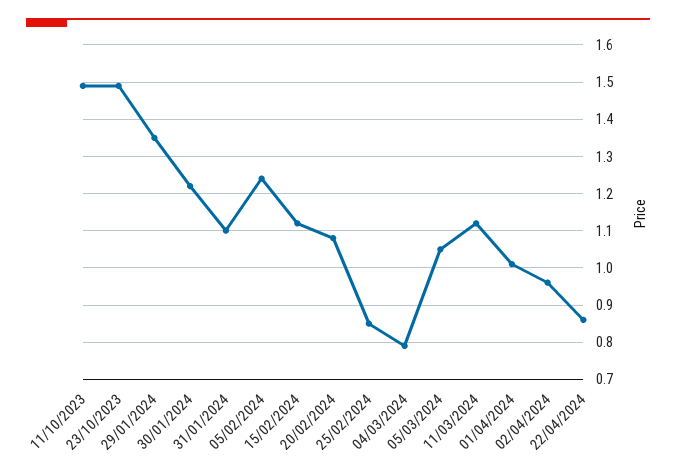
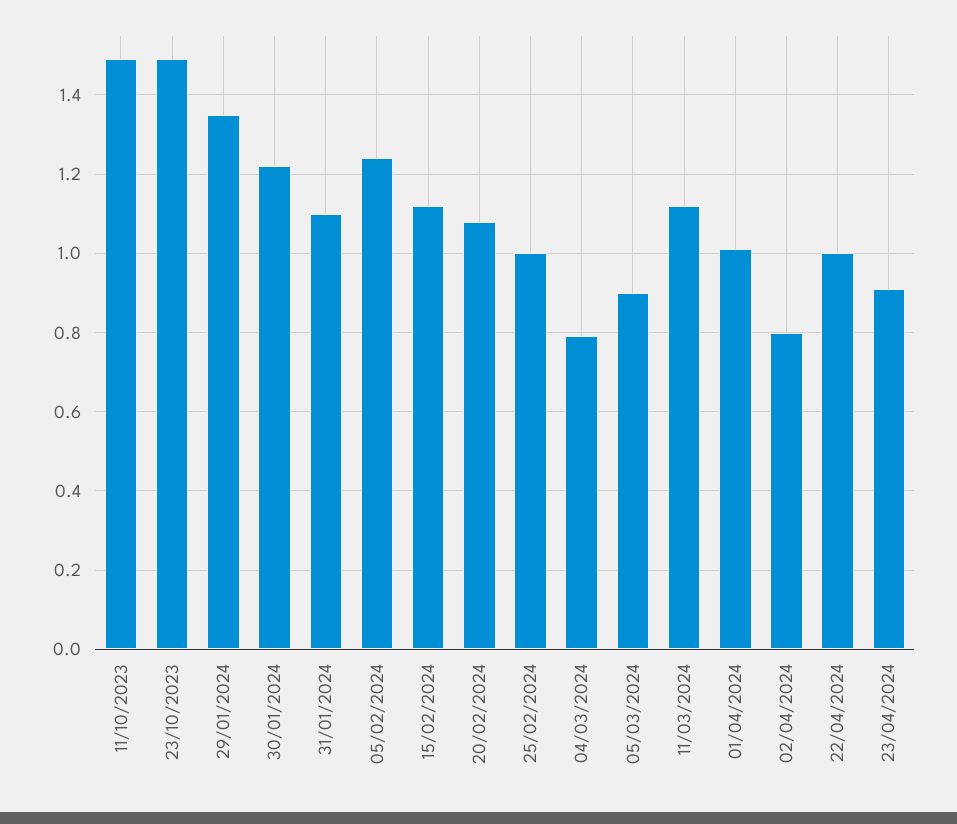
25/02/2024: 0.85 -> 1
05/03/2024: 1.05 -> 0.9
02/04/2024: 0.95 -> 0.8
22/04/2024: 0.85 -> 1
23/04/2024: none -> 0.9

